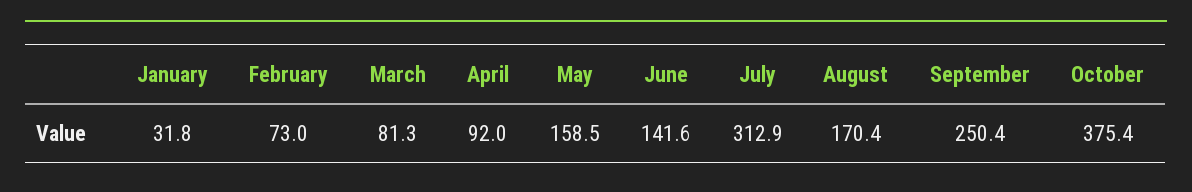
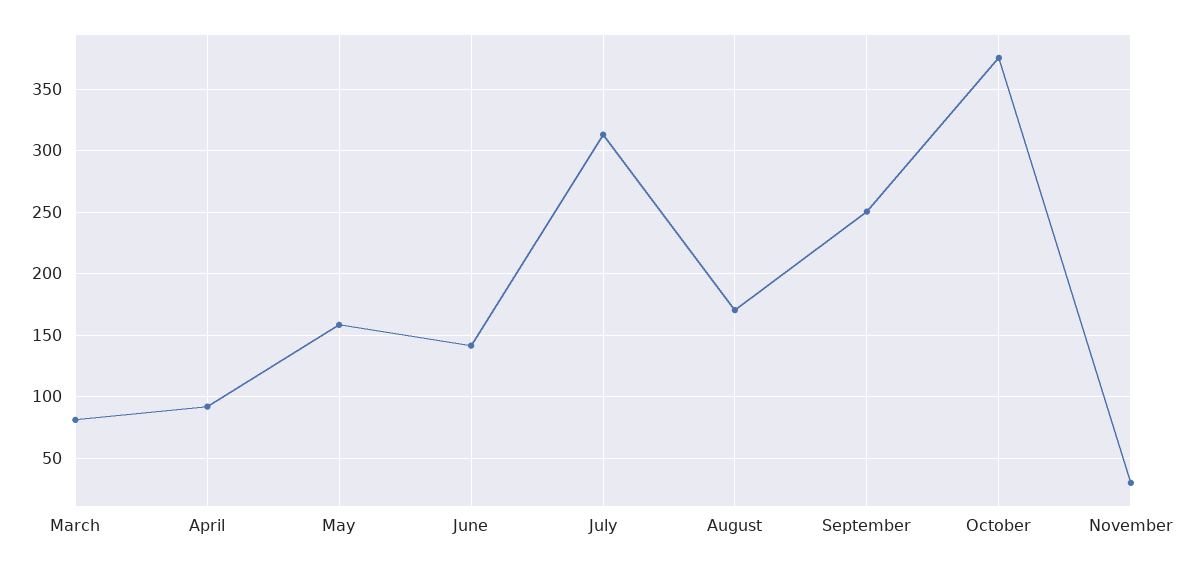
January: 31.8 -> none
February: 73 -> none
November: none -> 30

